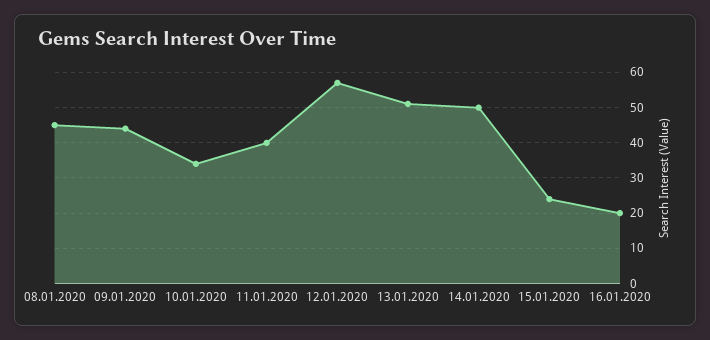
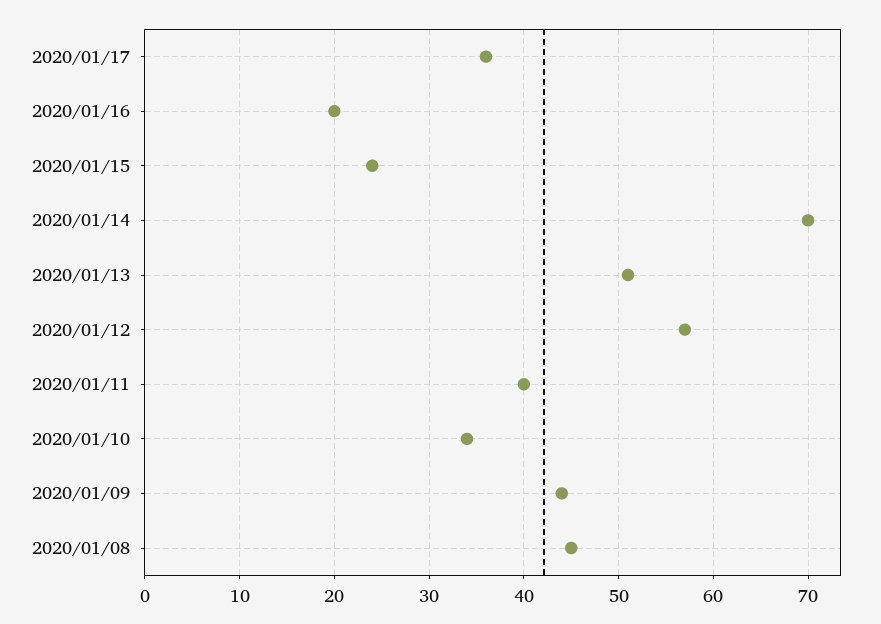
14.01.2020: 50 -> 70
2020/01/17: none -> 36

